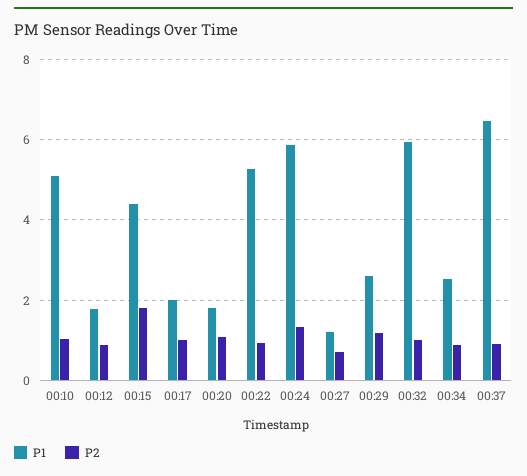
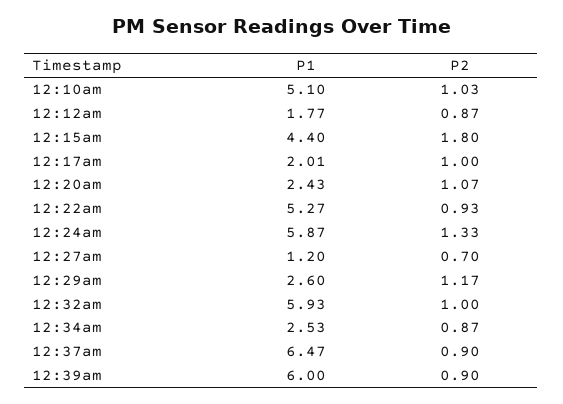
P1, 00:20: 1.8 -> 2.43
P1, 12:39am: none -> 6
P2, 12:39am: none -> 0.9

